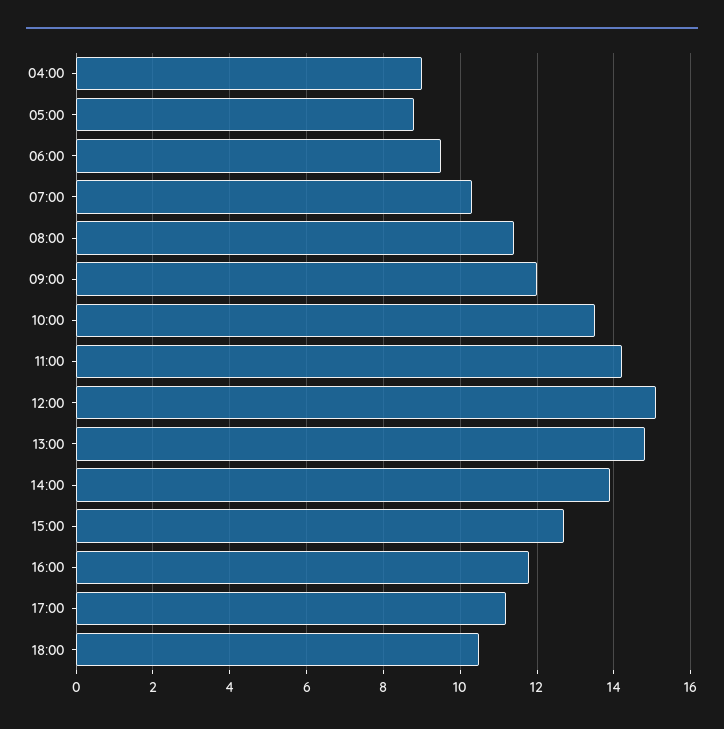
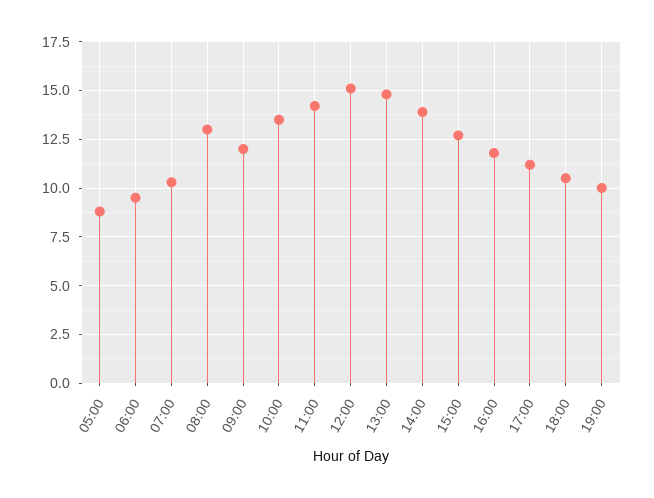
04:00: 9 -> none
08:00: 11.5 -> 13
19:00: none -> 10

